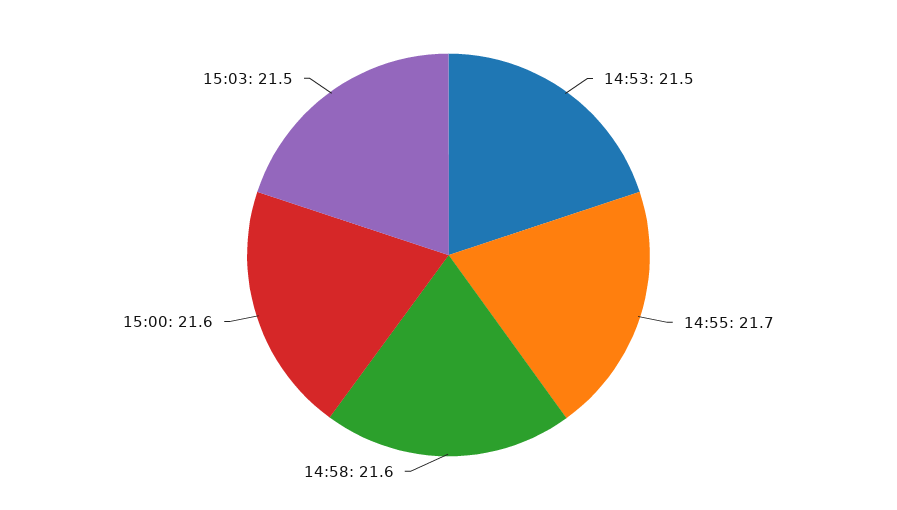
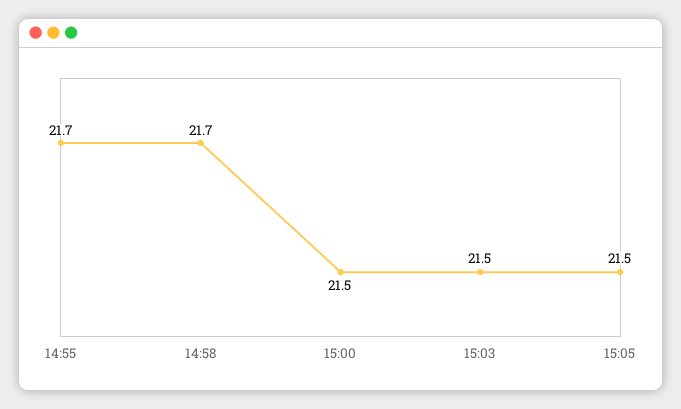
14:53: 21.5 -> none
14:58: 21.6 -> 21.7
15:00: 21.6 -> 21.5
15:05: none -> 21.5

